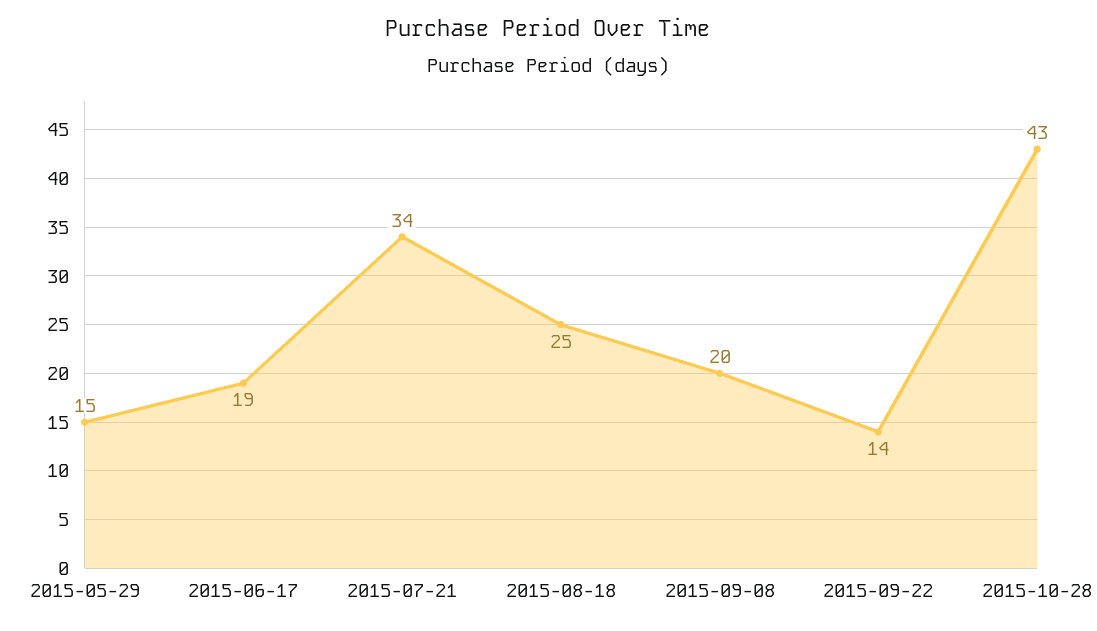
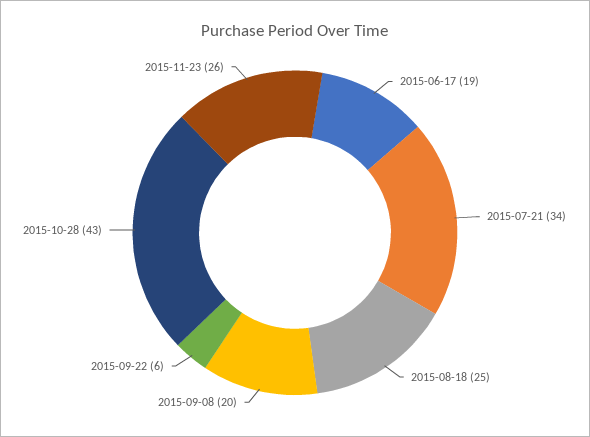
2015-05-29: 15 -> none
2015-09-22: 14 -> 6
2015-11-23: none -> 26

